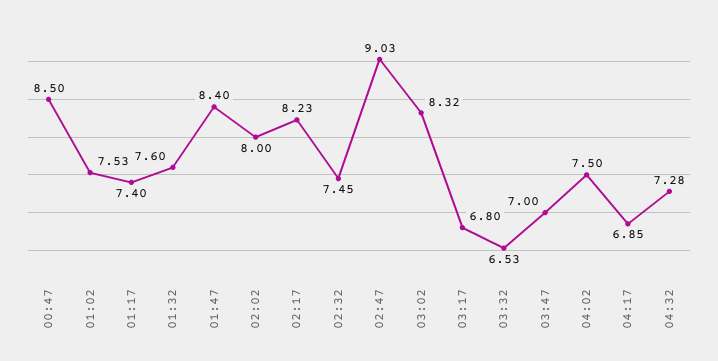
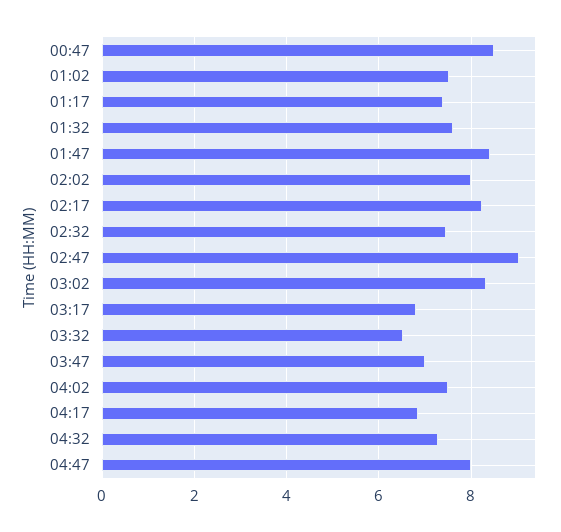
04:47: none -> 8

